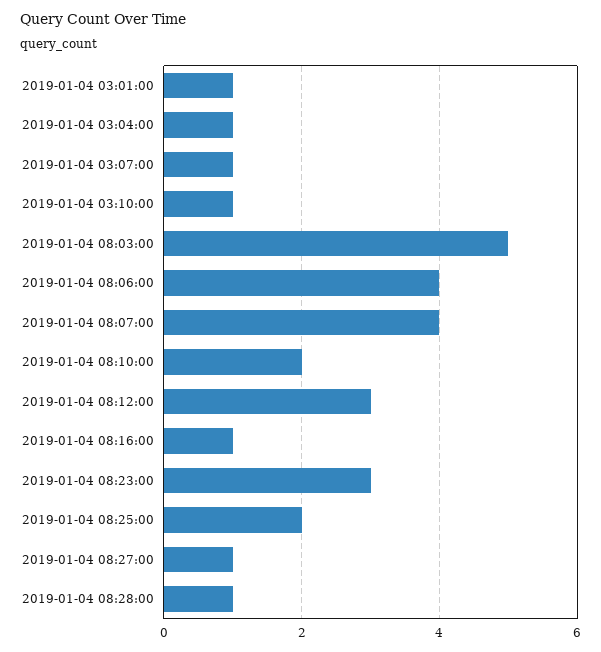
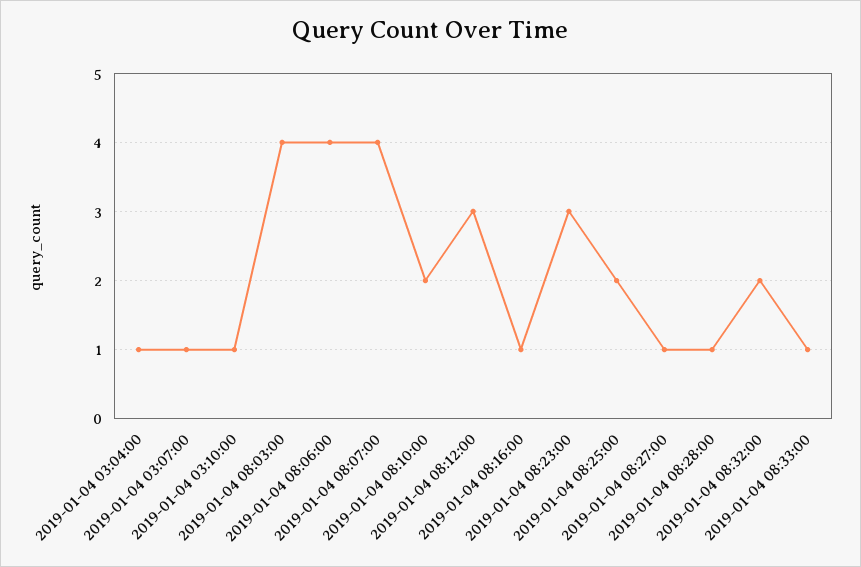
2019-01-04 03:01:00: 1 -> none
2019-01-04 08:03:00: 5 -> 4
2019-01-04 08:32:00: none -> 2
2019-01-04 08:33:00: none -> 1

